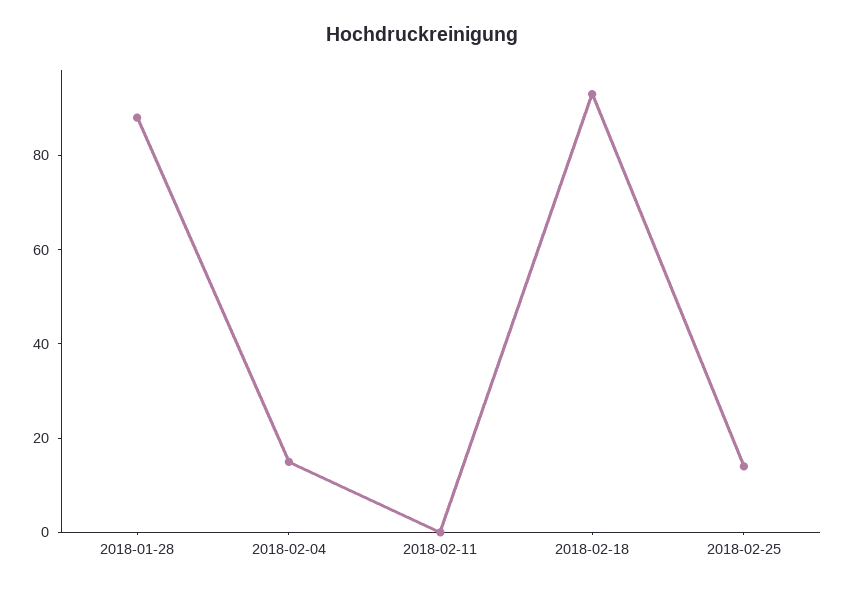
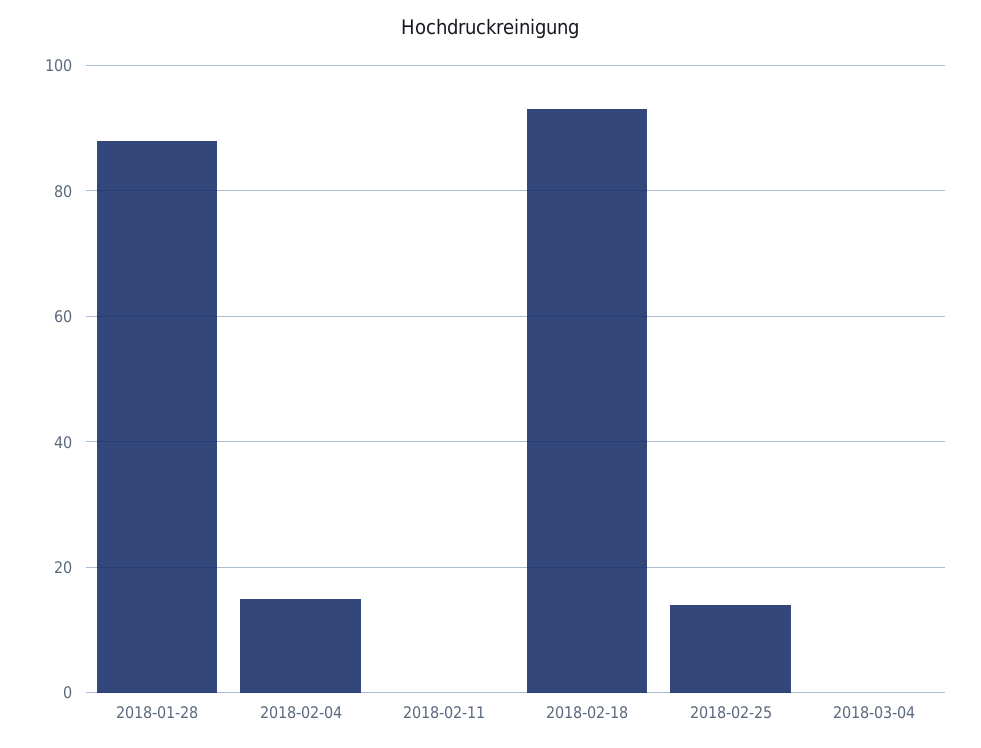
2018-03-04: none -> 0

